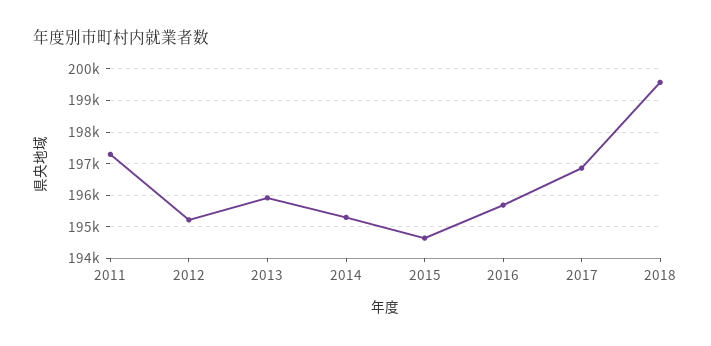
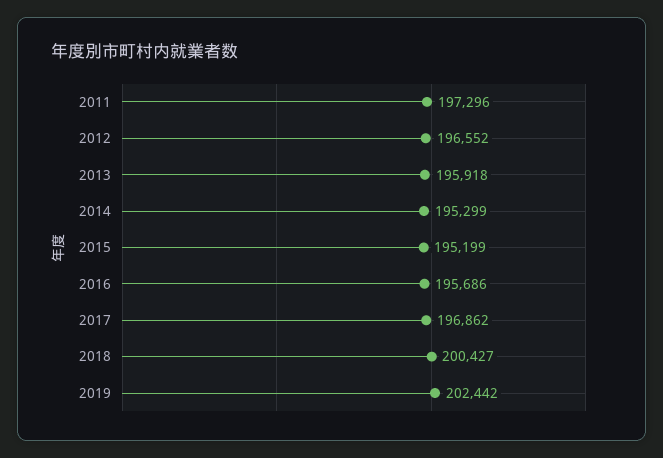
2012: 195200 -> 196552
2015: 194600 -> 195199
2018: 199600 -> 200427
2019: none -> 202442

